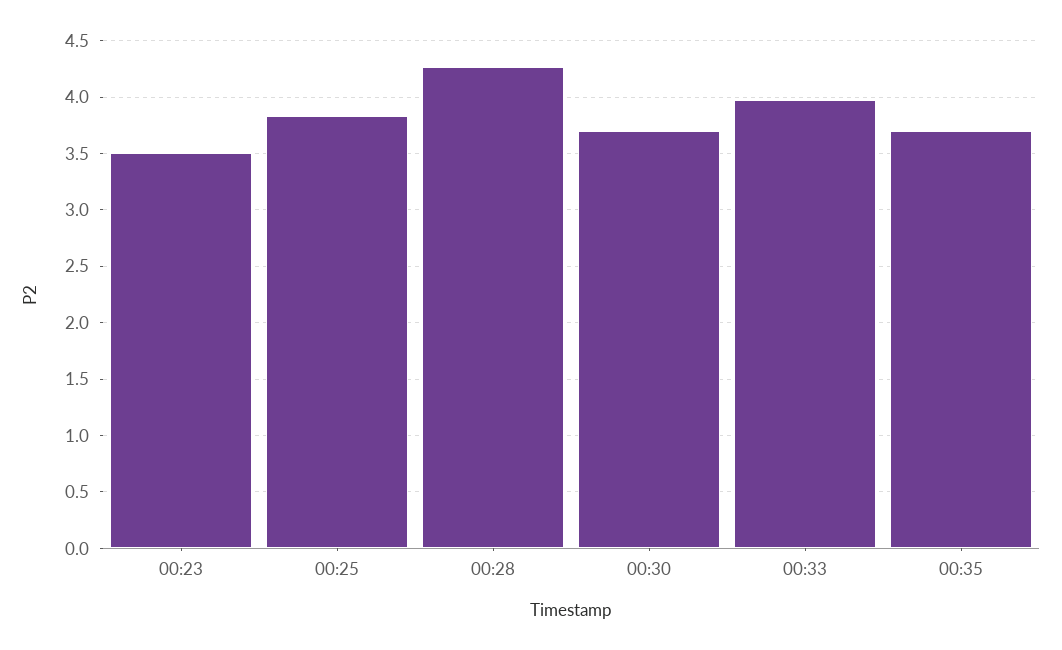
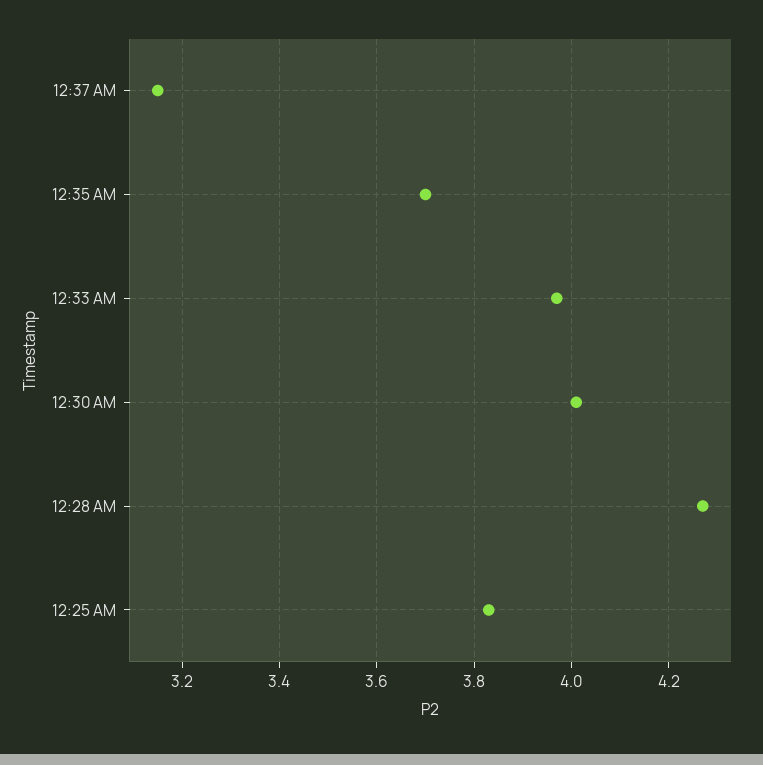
00:23: 3.5 -> none
00:30: 3.7 -> 4
12:37 AM: none -> 3.15

